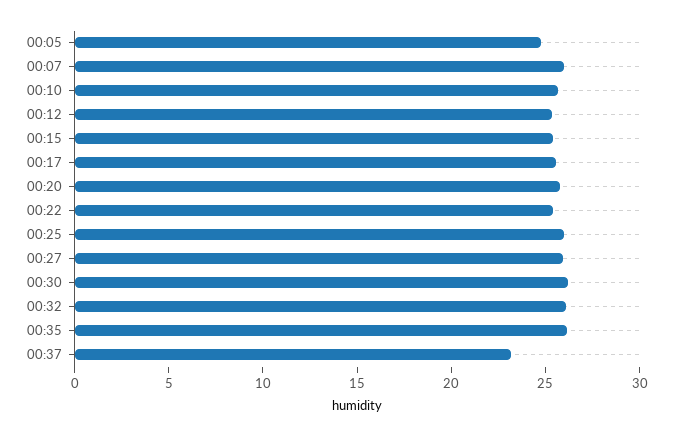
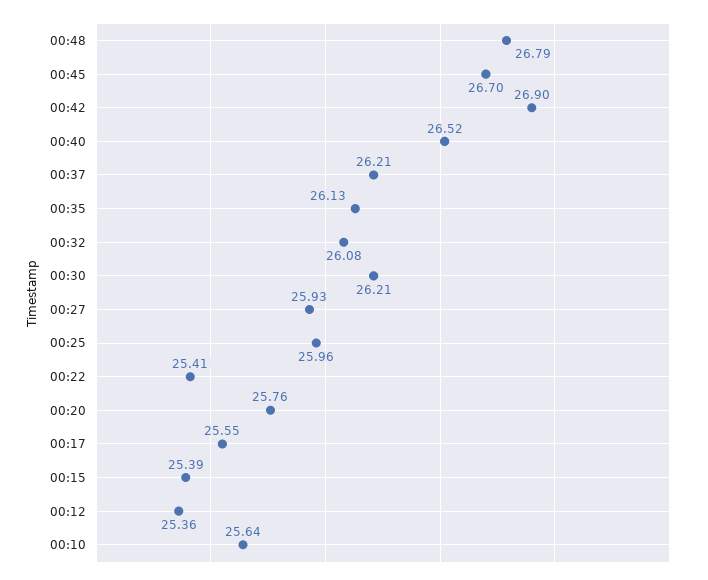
00:05: 25 -> none
00:07: 26 -> none
00:37: 23 -> 26.21
00:48: none -> 26.79
00:45: none -> 26.7
00:42: none -> 26.9
00:40: none -> 26.52

